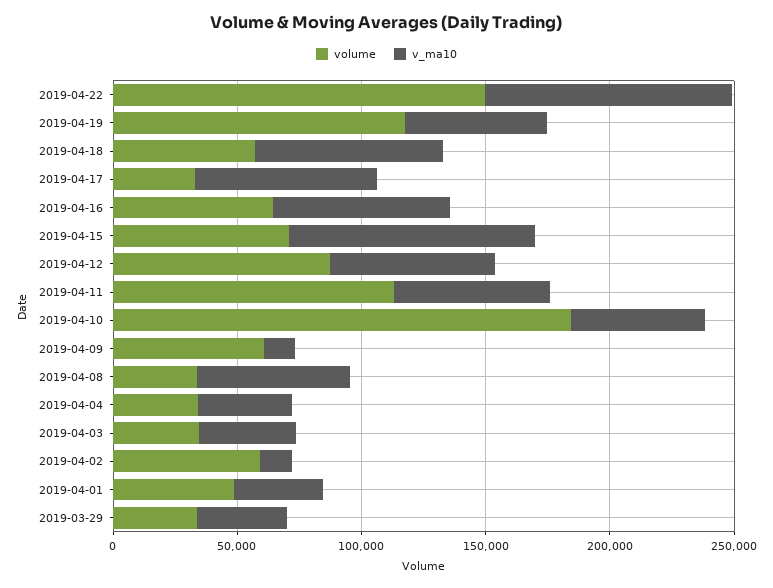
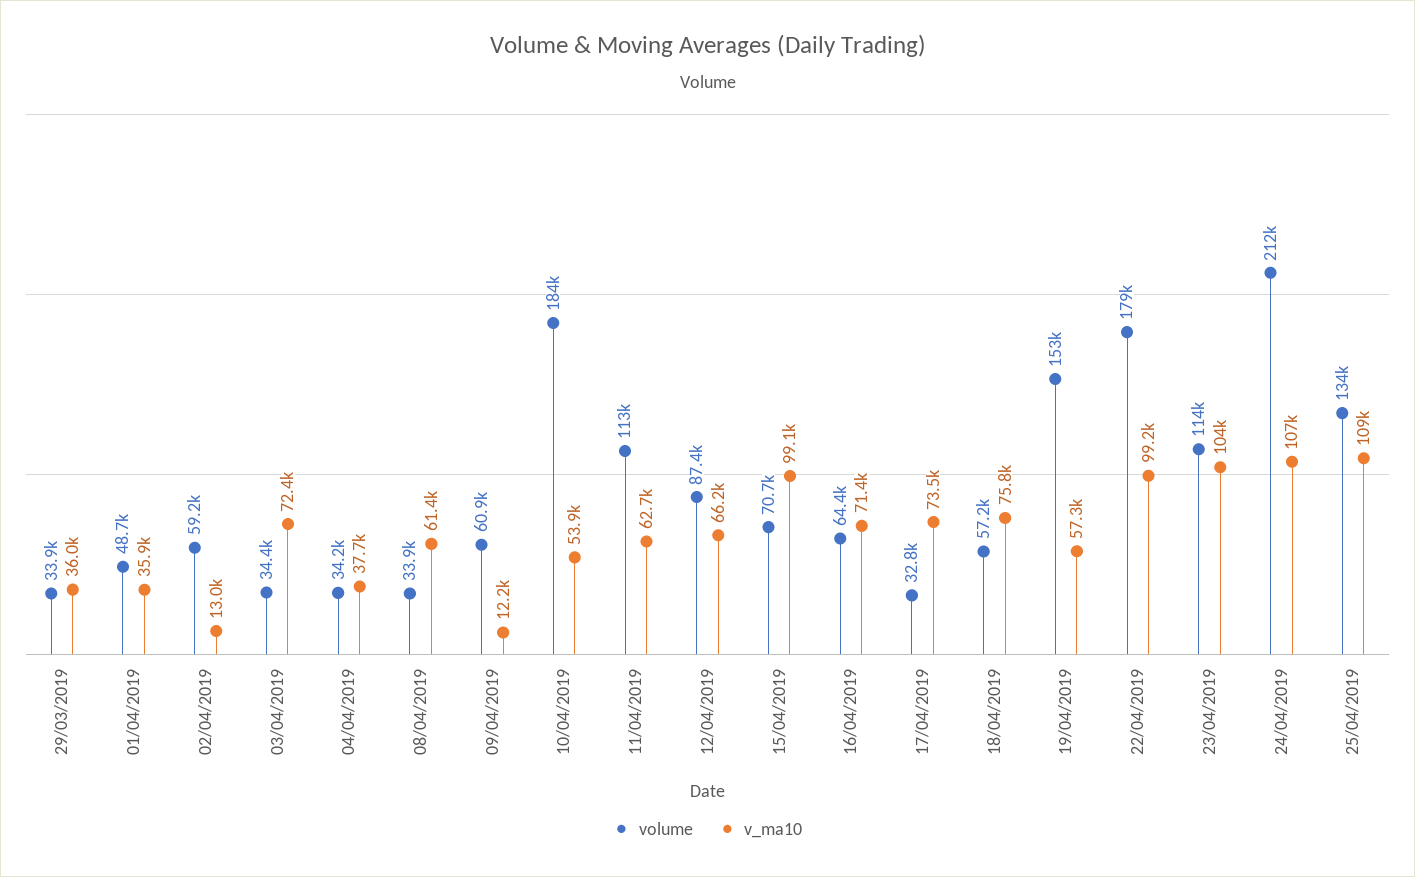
volume, 2019-04-22: 150000 -> 179000
volume, 2019-04-19: 120000 -> 153000
v_ma10, 2019-04-03: 40000 -> 72400
volume, 23/04/2019: none -> 114000
v_ma10, 23/04/2019: none -> 104000
volume, 24/04/2019: none -> 212000
v_ma10, 24/04/2019: none -> 107000
volume, 25/04/2019: none -> 134000
v_ma10, 25/04/2019: none -> 109000

